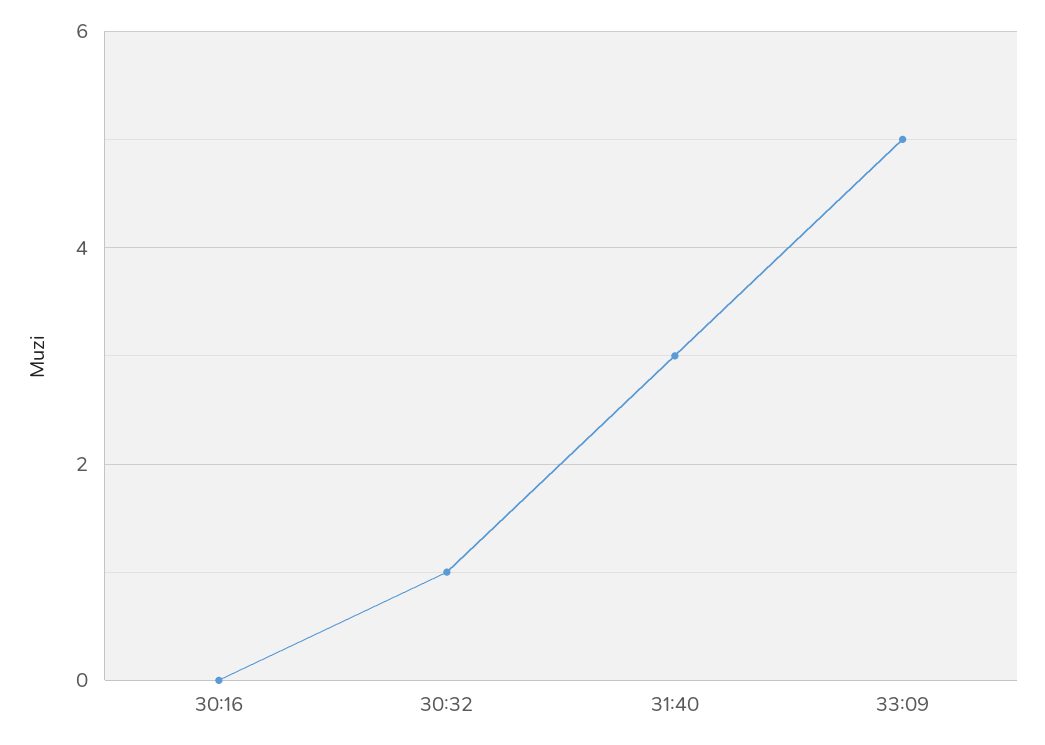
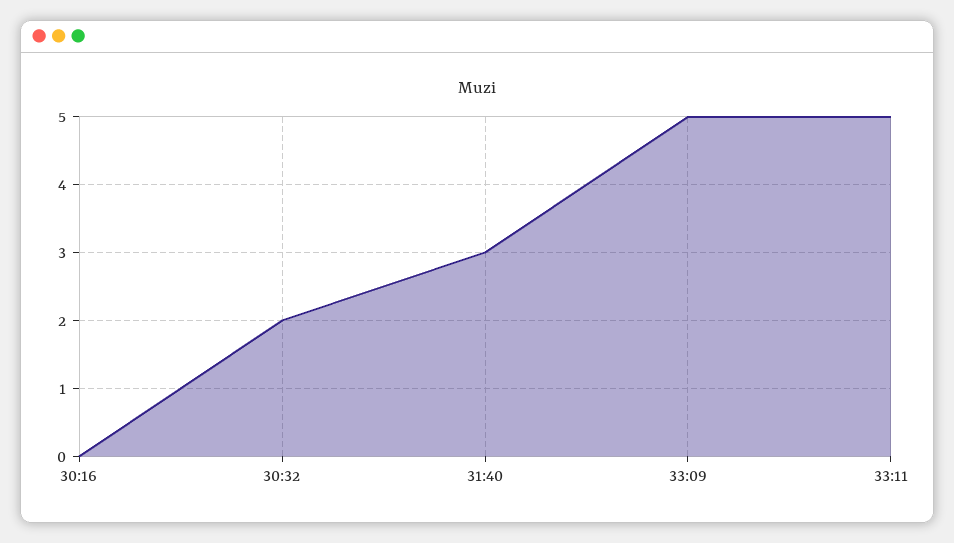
30:32: 1 -> 2
33:11: none -> 5

